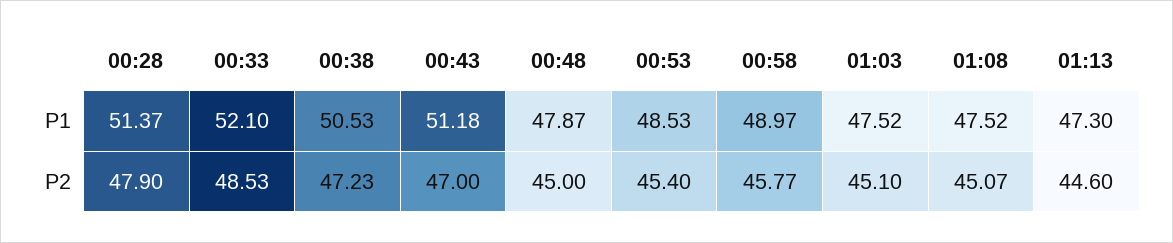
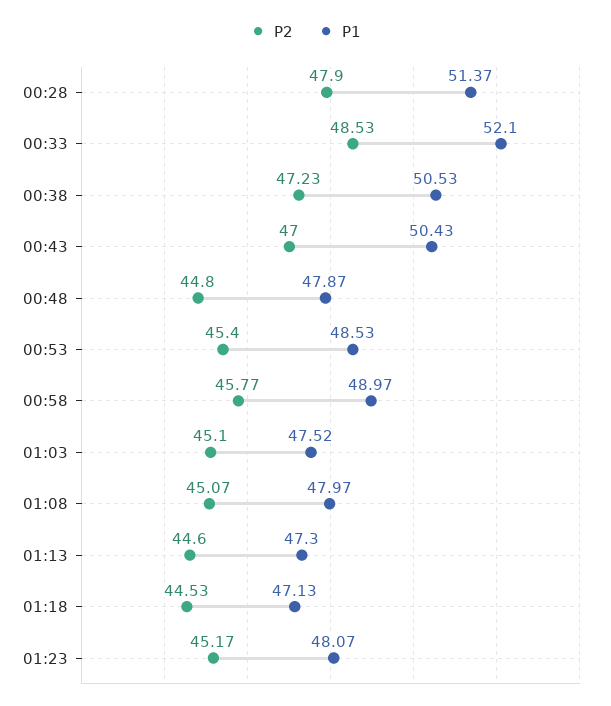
P1, 00:43: 51.18 -> 50.43
P1, 01:08: 47.52 -> 47.97
P2, 00:48: 45 -> 44.8
P2, 01:18: none -> 44.53
P1, 01:18: none -> 47.13
P2, 01:23: none -> 45.17
P1, 01:23: none -> 48.07

